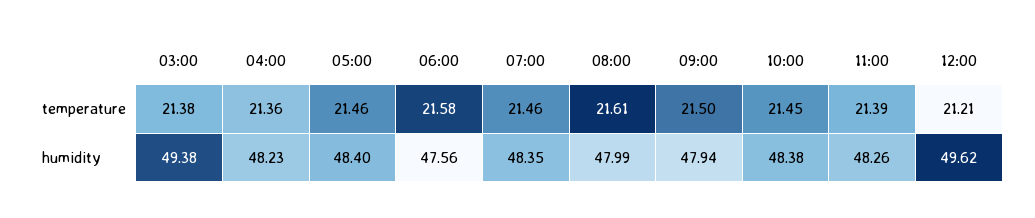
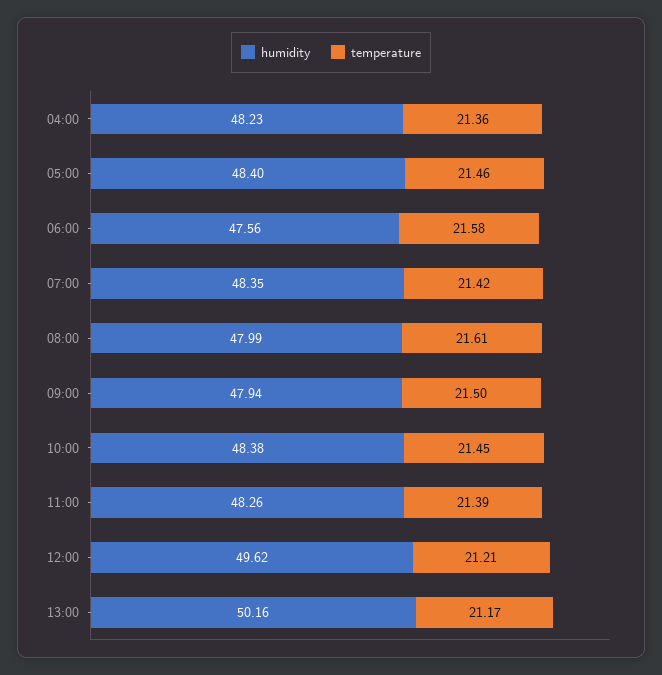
temperature, 03:00: 21.38 -> none
temperature, 07:00: 21.46 -> 21.42
humidity, 03:00: 49.38 -> none
humidity, 13:00: none -> 50.16
temperature, 13:00: none -> 21.17

